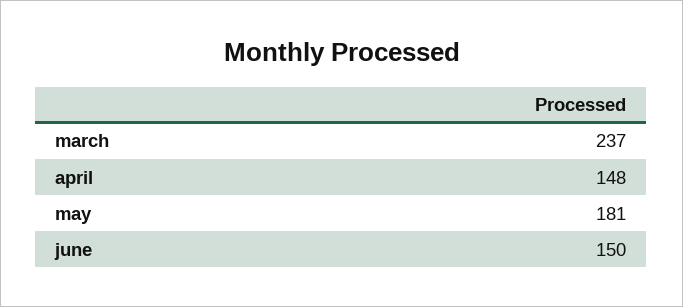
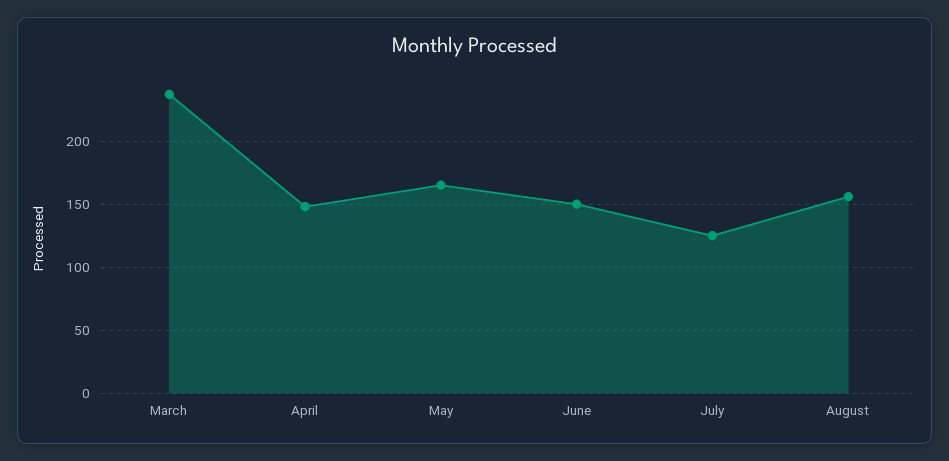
may: 181 -> 165
July: none -> 125
August: none -> 155

